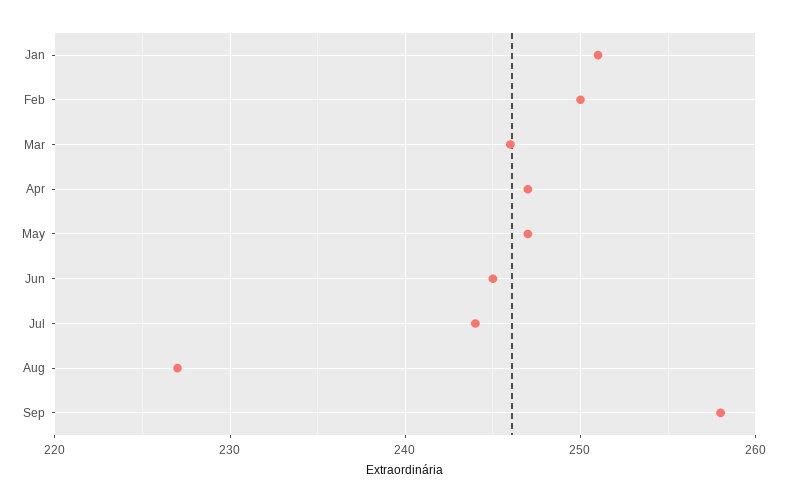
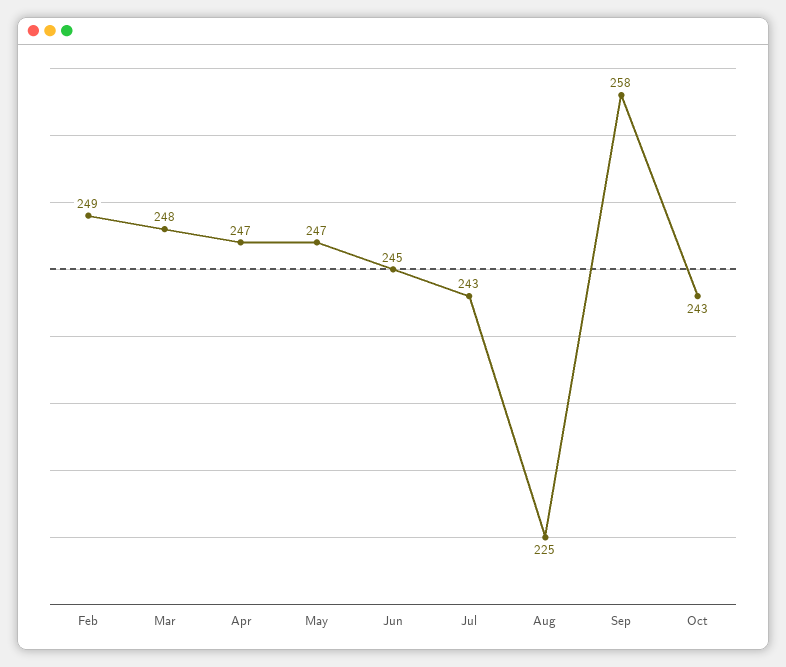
Jan: 251 -> none
Feb: 250 -> 249
Mar: 246 -> 248
Jul: 244 -> 243
Aug: 227 -> 225
Oct: none -> 243

